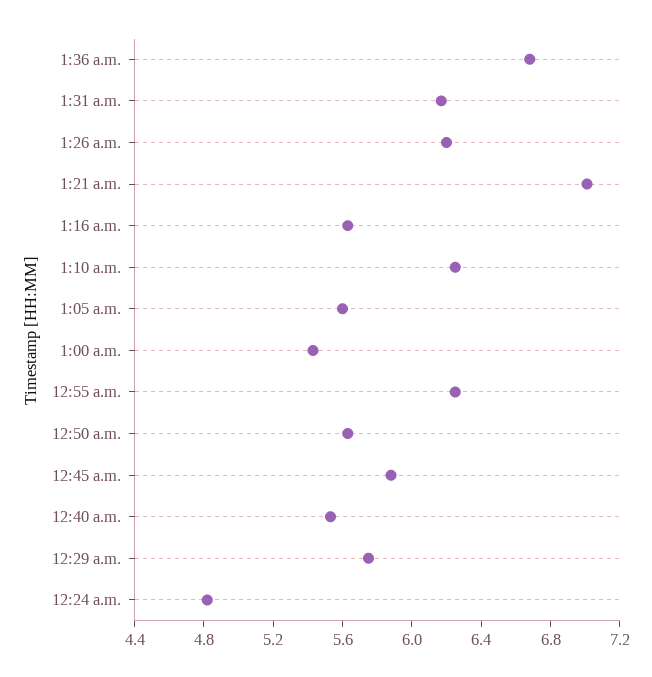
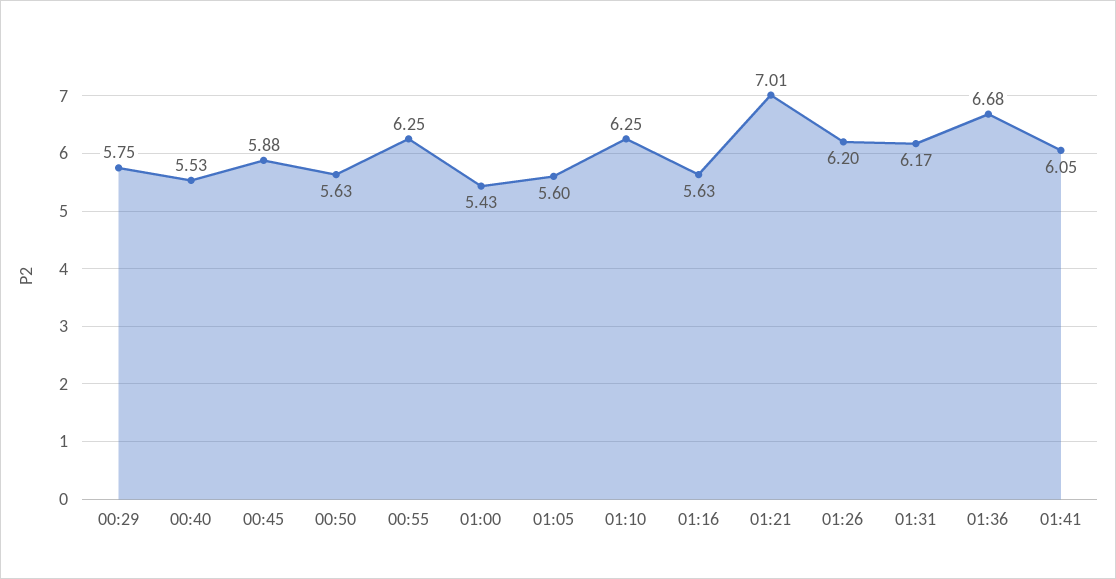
12:24 a.m.: 4.8 -> none
01:41: none -> 6.05

